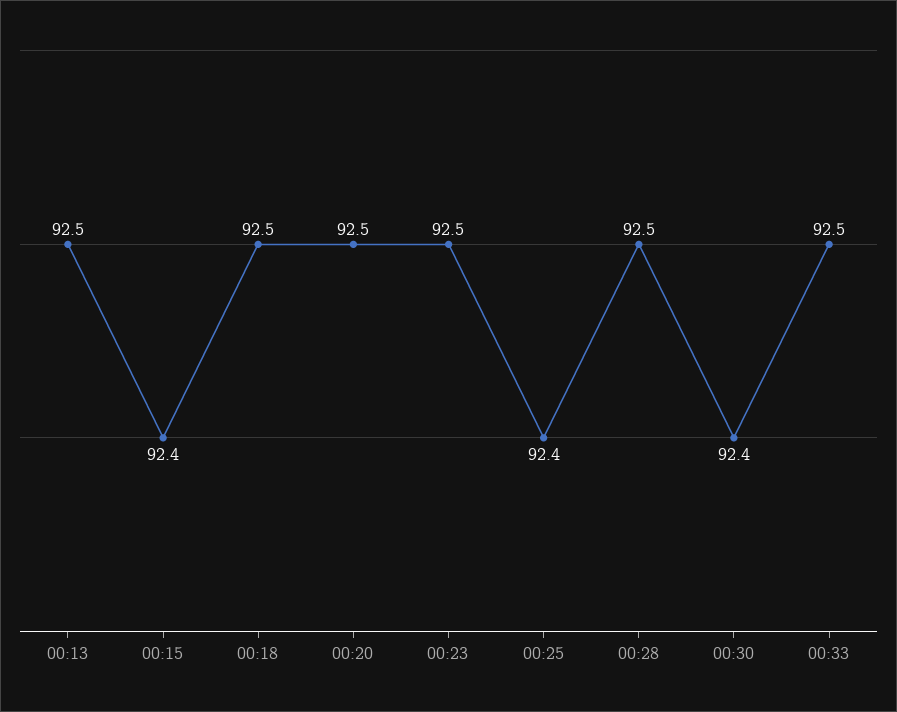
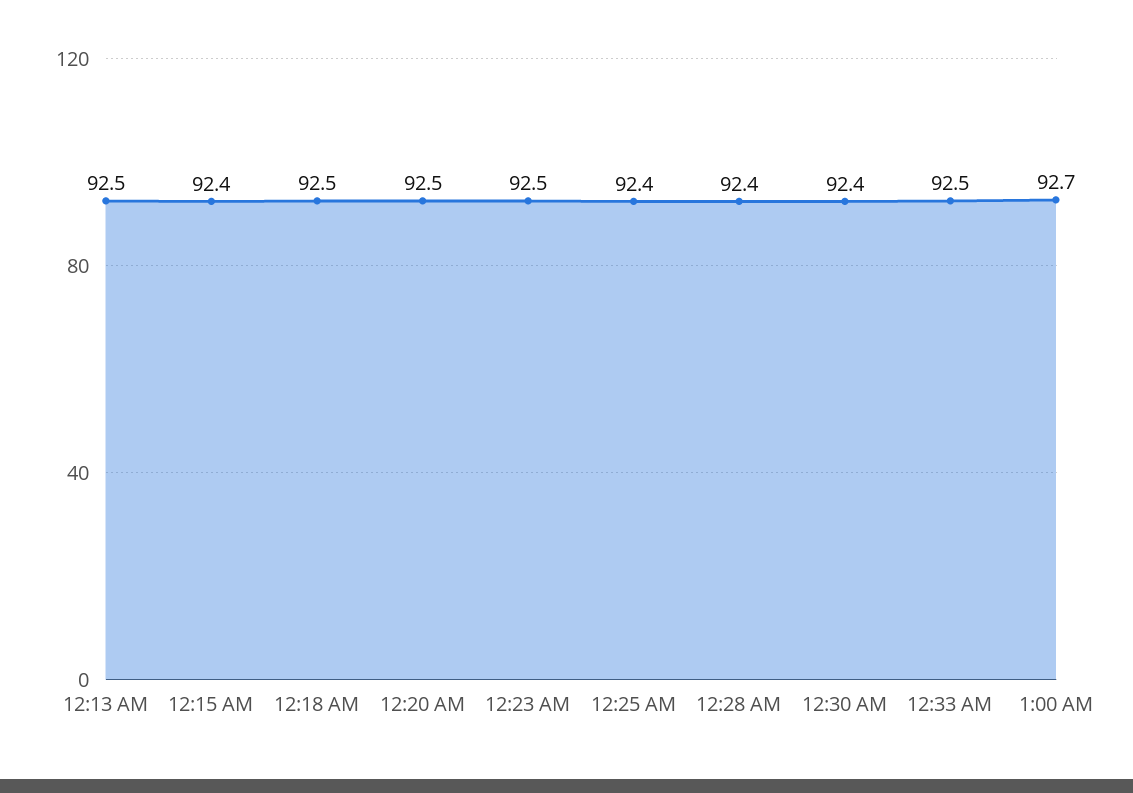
00:28: 92.5 -> 92.4
1:00 AM: none -> 92.7

